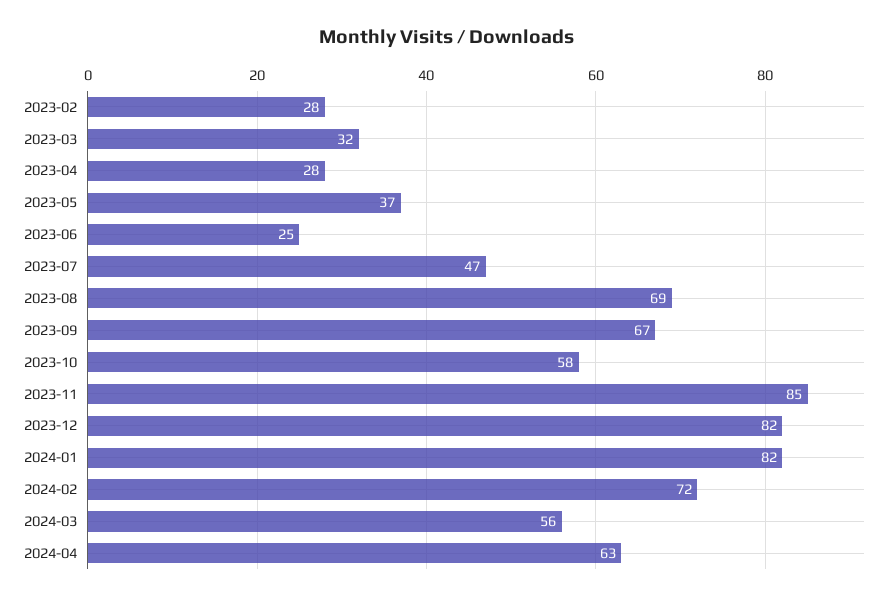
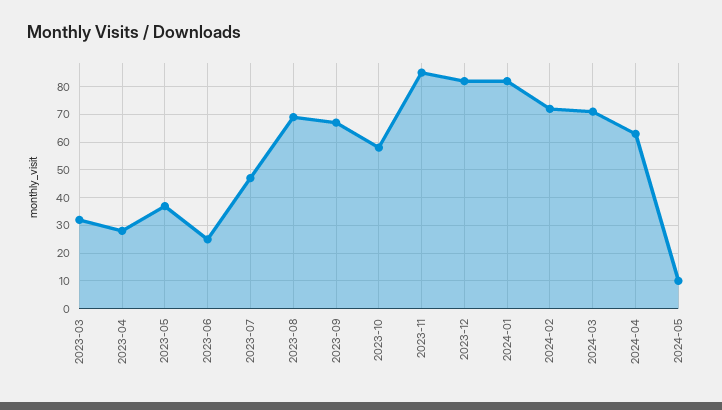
2023-02: 28 -> none
2024-03: 56 -> 70
2024-05: none -> 10

